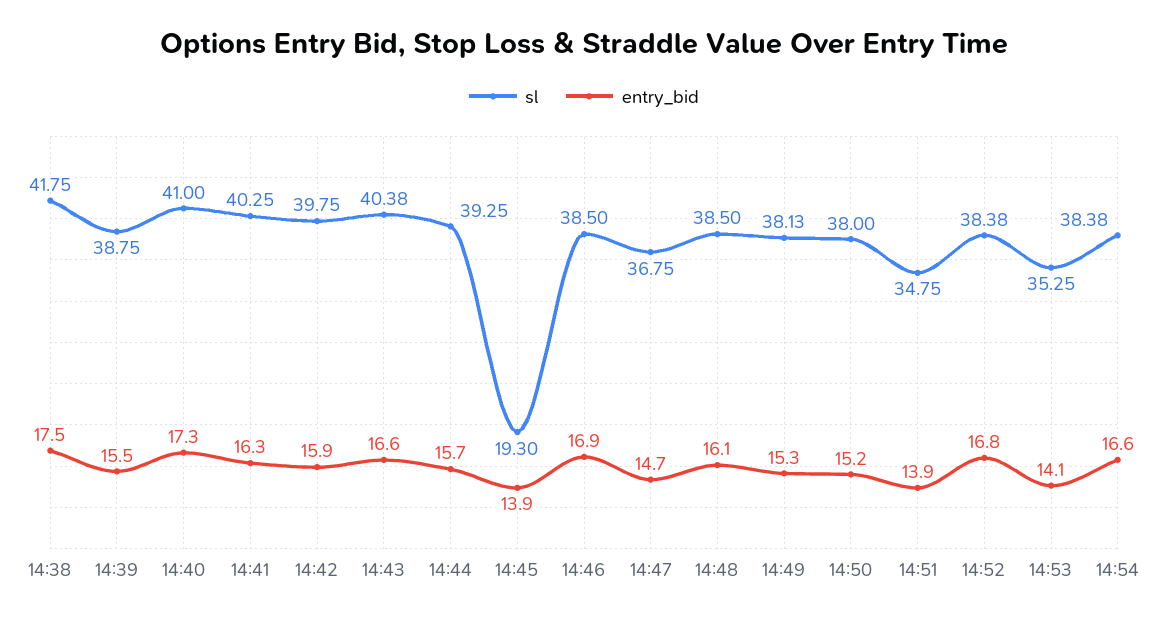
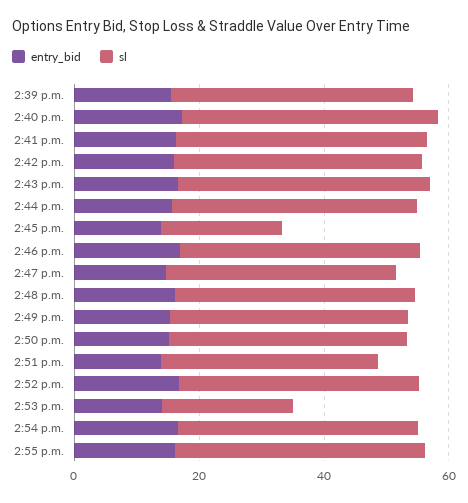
sl, 14:38: 41.75 -> none
entry_bid, 14:38: 17.5 -> none
sl, 14:53: 35.25 -> 20
entry_bid, 2:55 p.m.: none -> 15
sl, 2:55 p.m.: none -> 40

